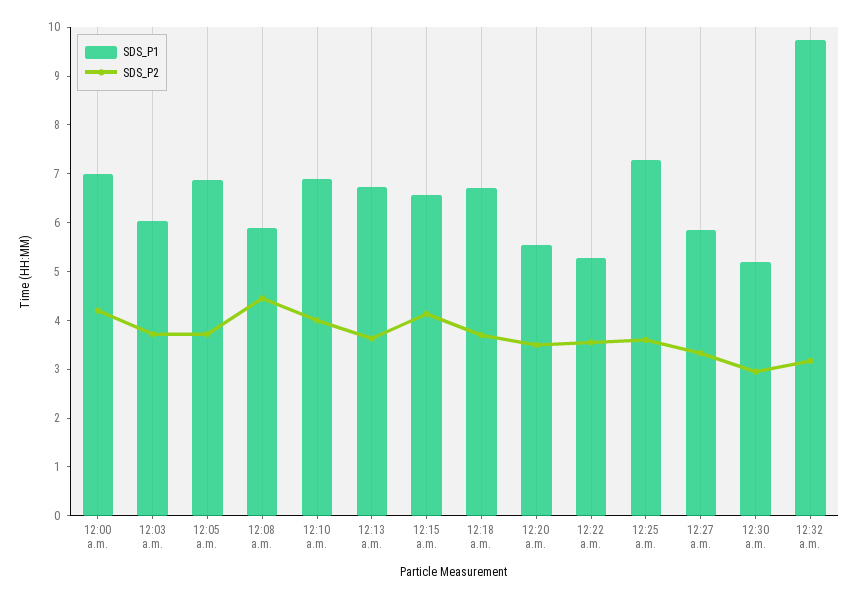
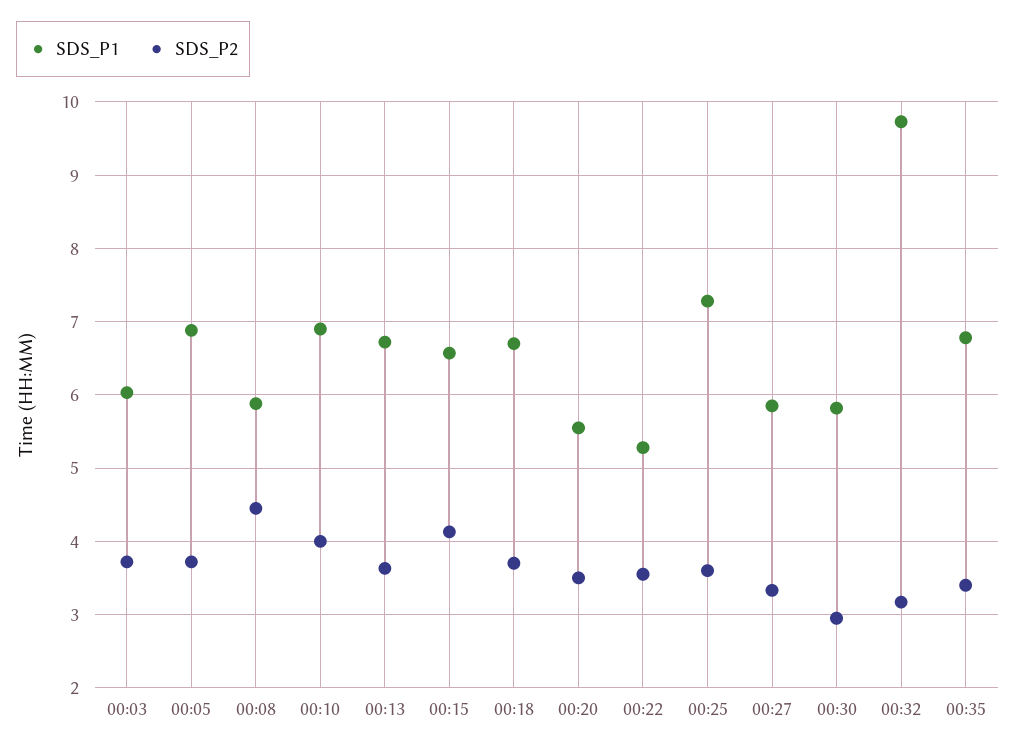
SDS_P1, 12:00 a.m.: 7 -> none
SDS_P2, 12:00 a.m.: 4.2 -> none
SDS_P1, 12:30 a.m.: 5.2 -> 5.8
SDS_P1, 00:35: none -> 6.8
SDS_P2, 00:35: none -> 3.4

